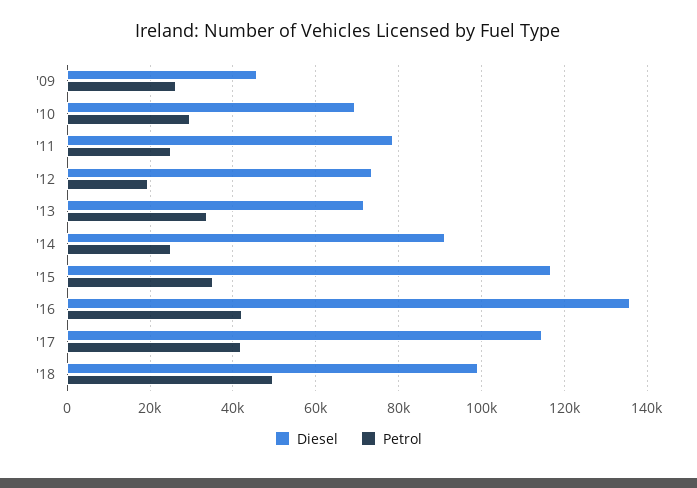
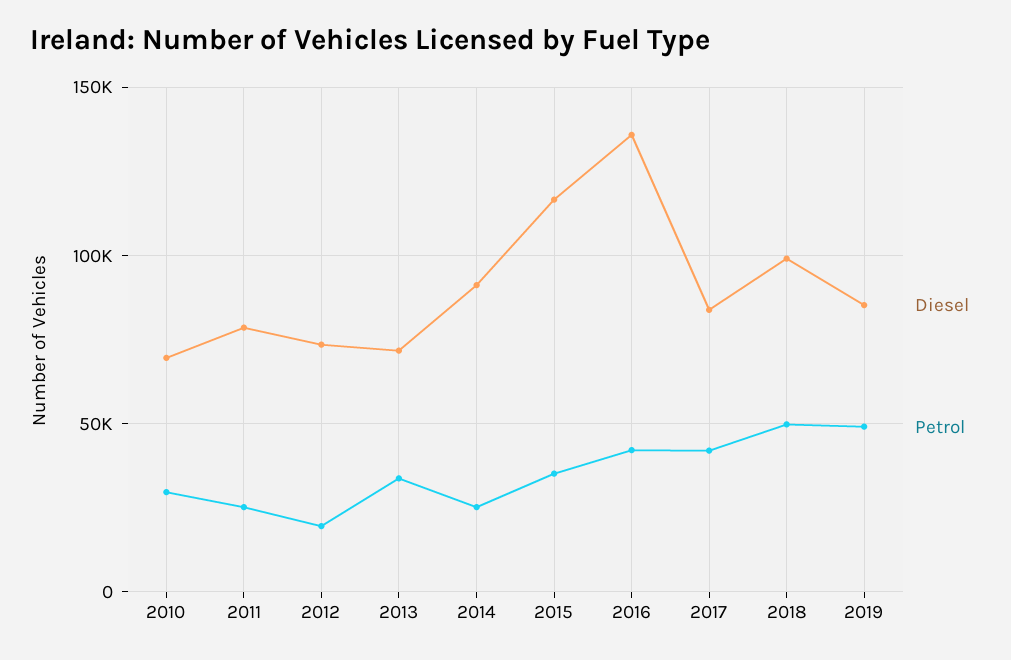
Diesel, '09: 46000 -> none
Petrol, '09: 26000 -> none
Diesel, '17: 114000 -> 85000
Diesel, 2019: none -> 85000
Petrol, 2019: none -> 50000

